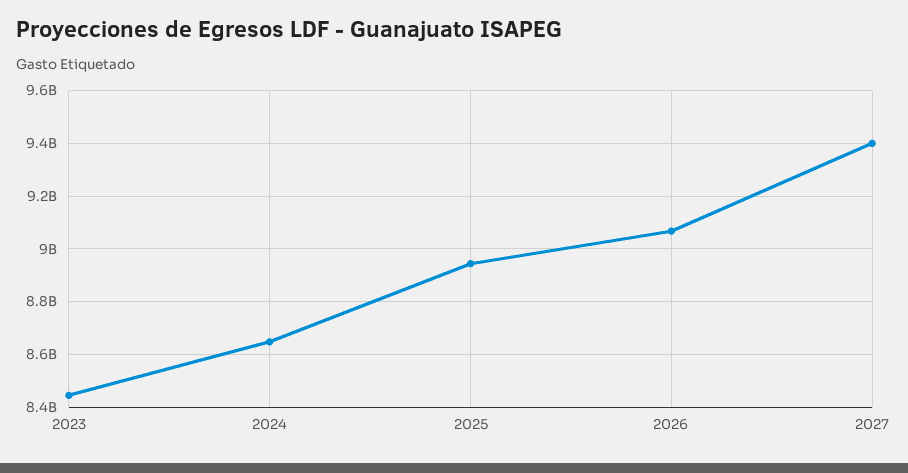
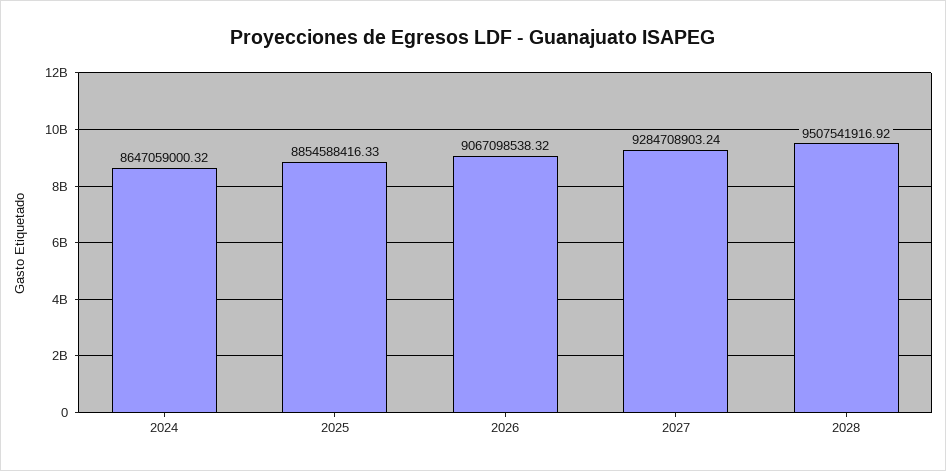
2023: 8450000000 -> none
2025: 8950000000 -> 8854588416.33
2027: 9400000000 -> 9284708903.24
2028: none -> 9507541916.92

